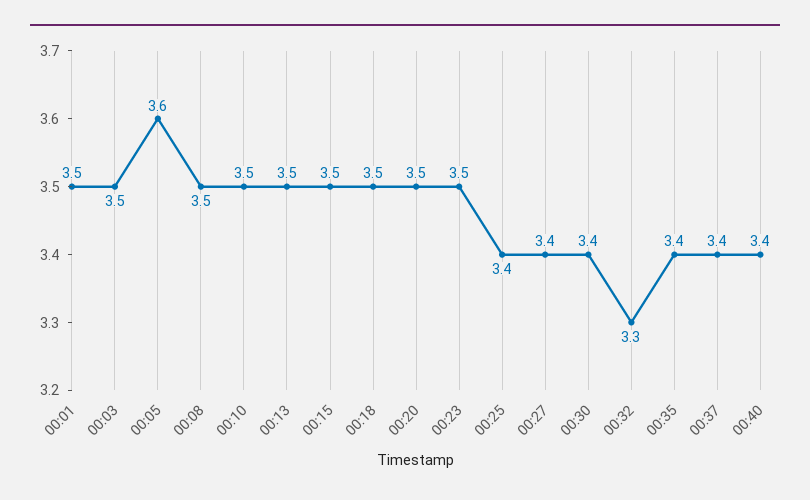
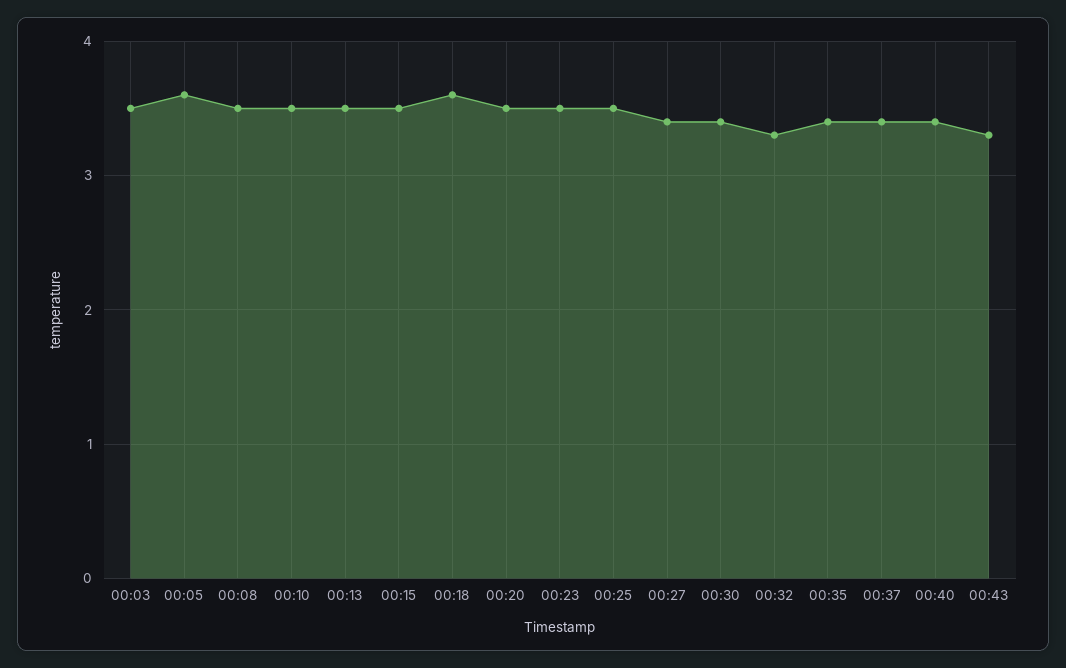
00:01: 3.5 -> none
00:18: 3.5 -> 3.6
00:25: 3.4 -> 3.5
00:43: none -> 3.3

